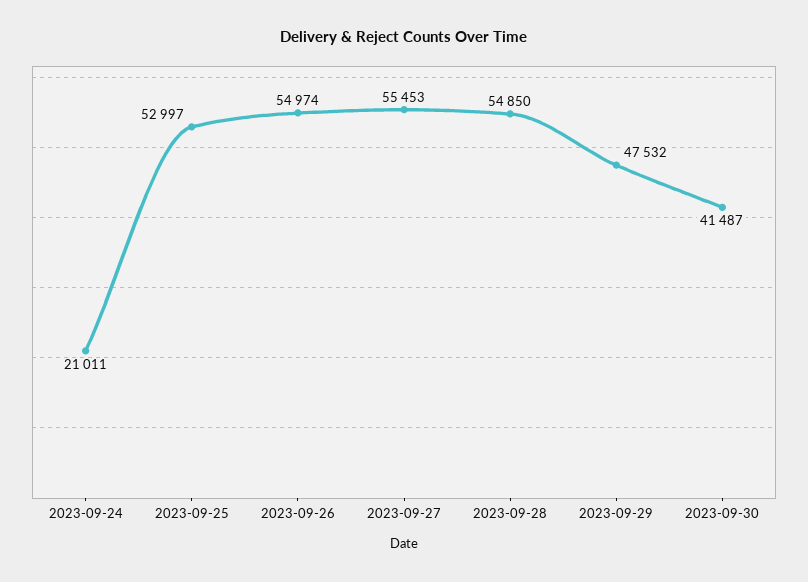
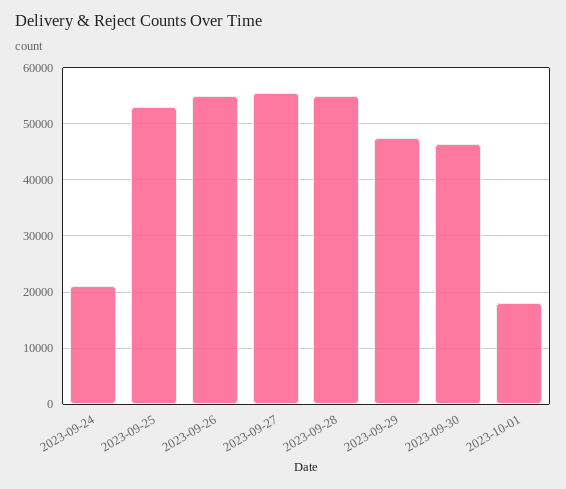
2023-09-30: 41487 -> 46000
2023-10-01: none -> 18000

